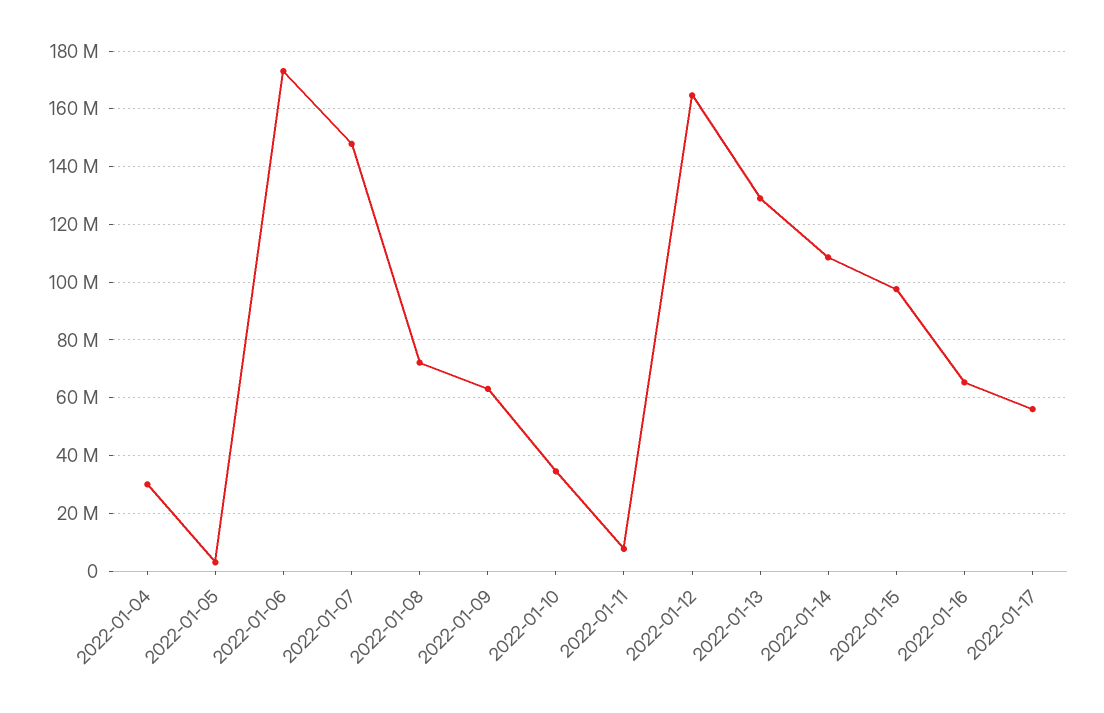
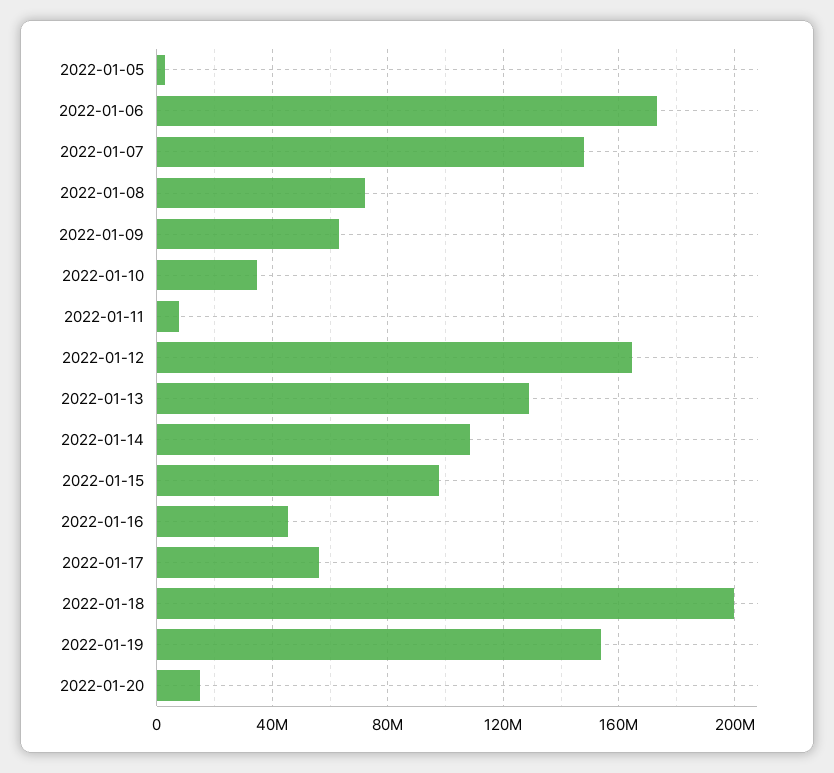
2022-01-04: 30000000 -> none
2022-01-16: 65000000 -> 45000000
2022-01-18: none -> 200000000
2022-01-19: none -> 155000000
2022-01-20: none -> 15000000

